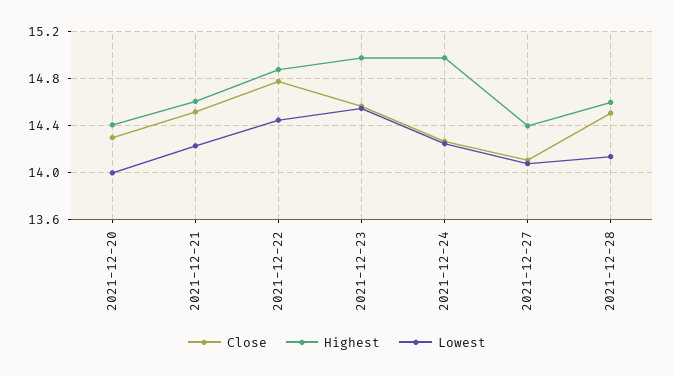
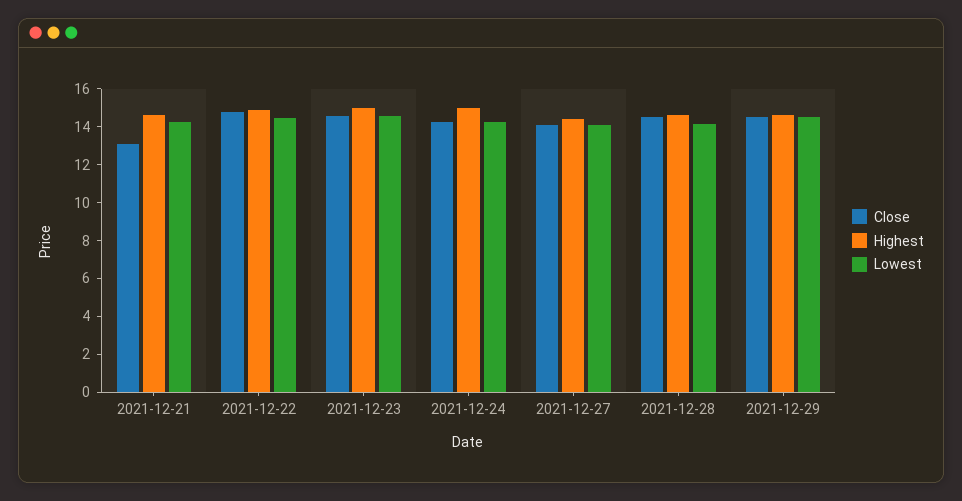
Close, 2021-12-20: 14.3 -> none
Highest, 2021-12-20: 14.4 -> none
Lowest, 2021-12-20: 14 -> none
Close, 2021-12-21: 14.5 -> 13
Close, 2021-12-29: none -> 14.5
Highest, 2021-12-29: none -> 14.5
Lowest, 2021-12-29: none -> 14.5

